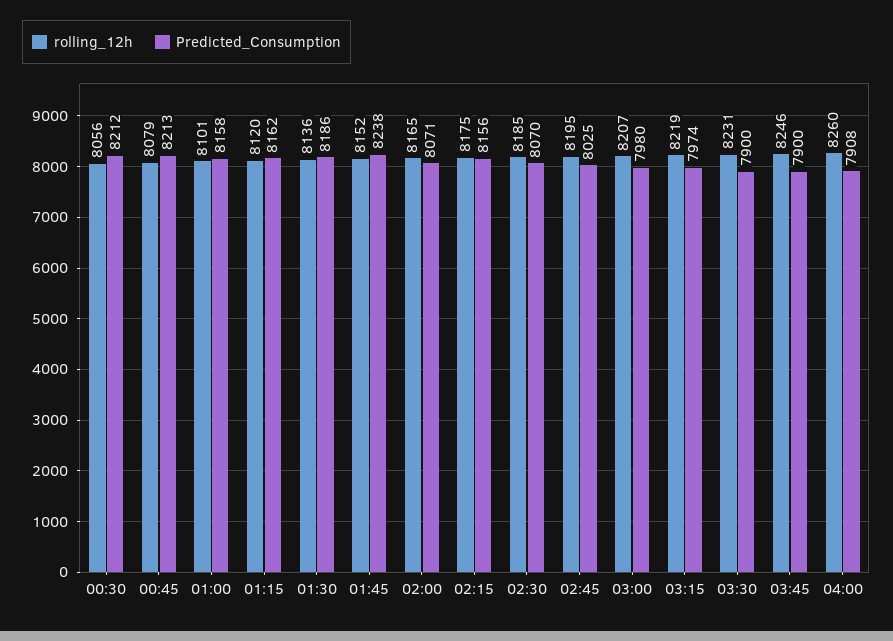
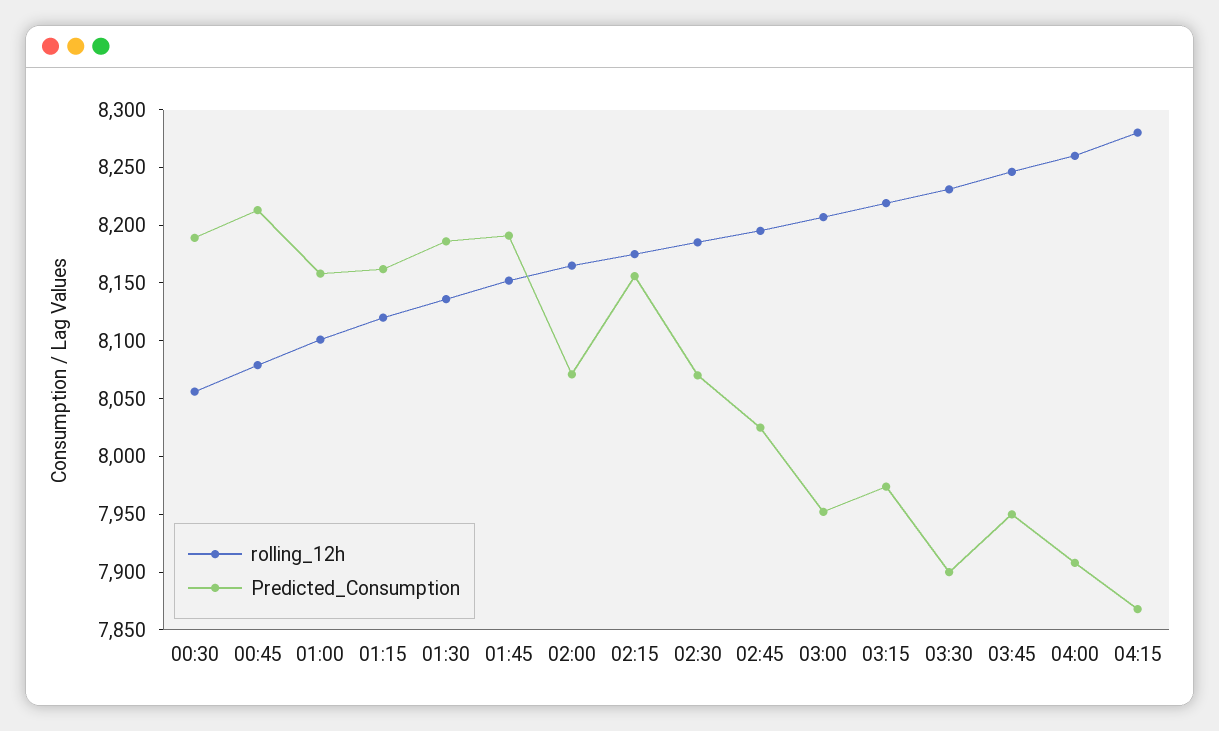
Predicted_Consumption, 00:30: 8212 -> 8190
Predicted_Consumption, 01:45: 8238 -> 8190
Predicted_Consumption, 03:00: 7980 -> 7950
Predicted_Consumption, 03:45: 7900 -> 7950
rolling_12h, 04:15: none -> 8280
Predicted_Consumption, 04:15: none -> 7870

